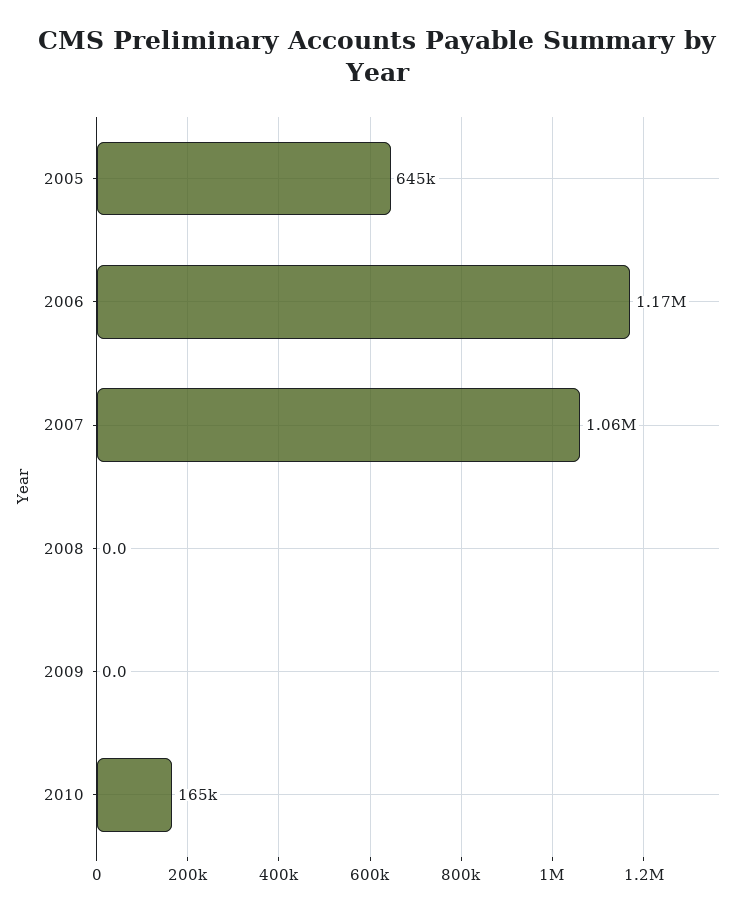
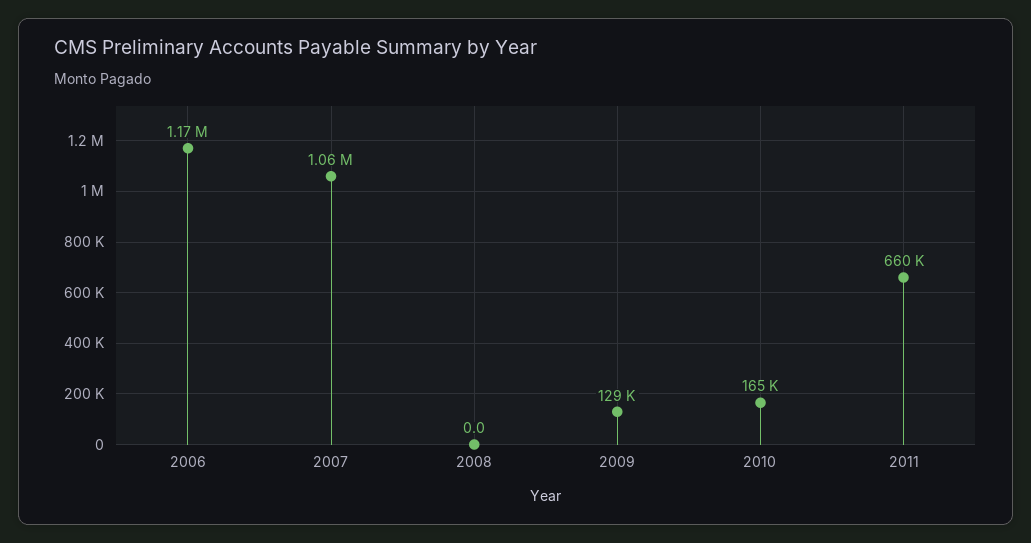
2005: 645000 -> none
2009: 0 -> 129000
2011: none -> 660000

